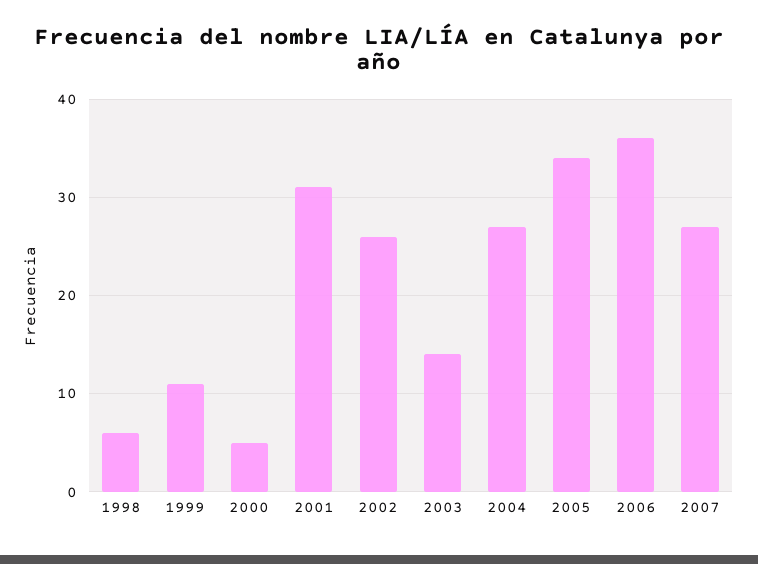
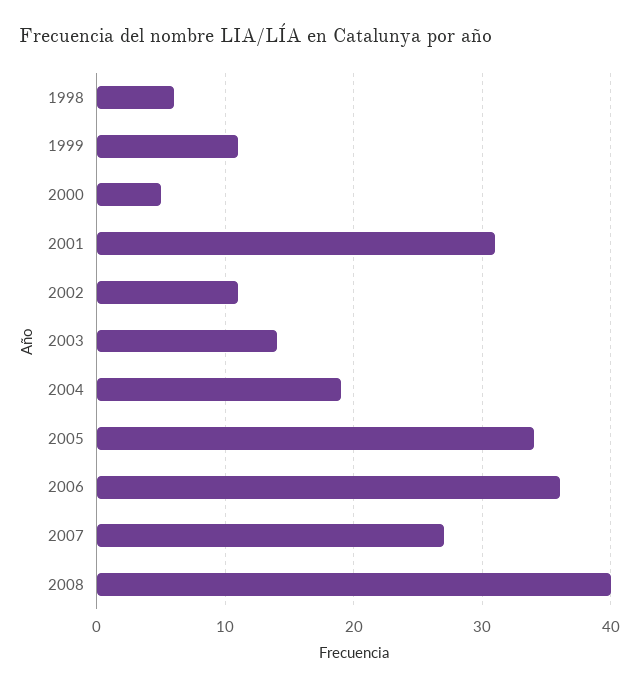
2002: 26 -> 11
2004: 27 -> 19
2008: none -> 40

